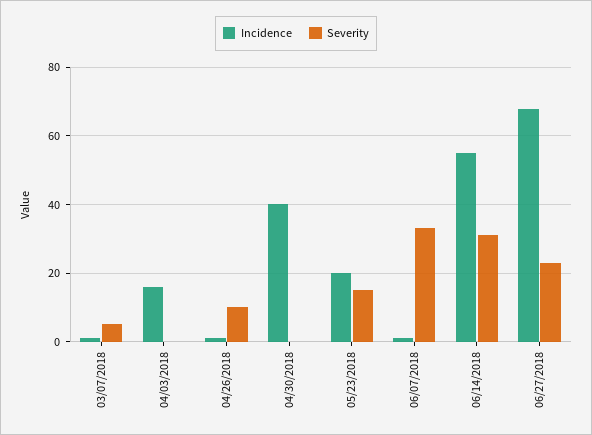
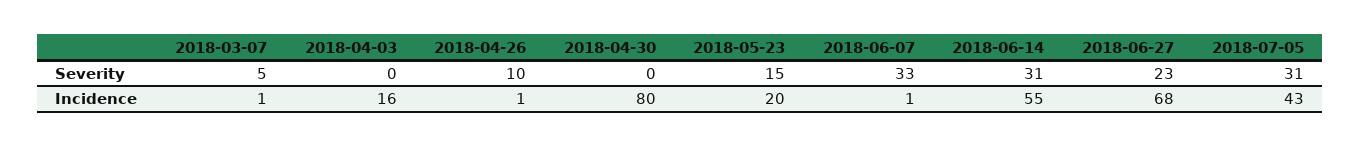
Incidence, 04/30/2018: 40 -> 80
Severity, 2018-07-05: none -> 31
Incidence, 2018-07-05: none -> 43

